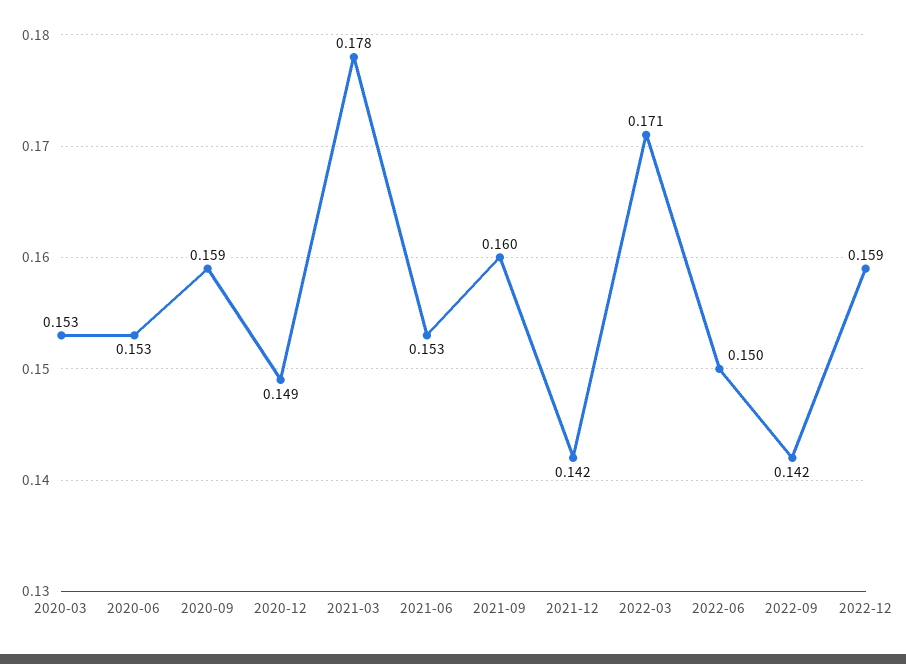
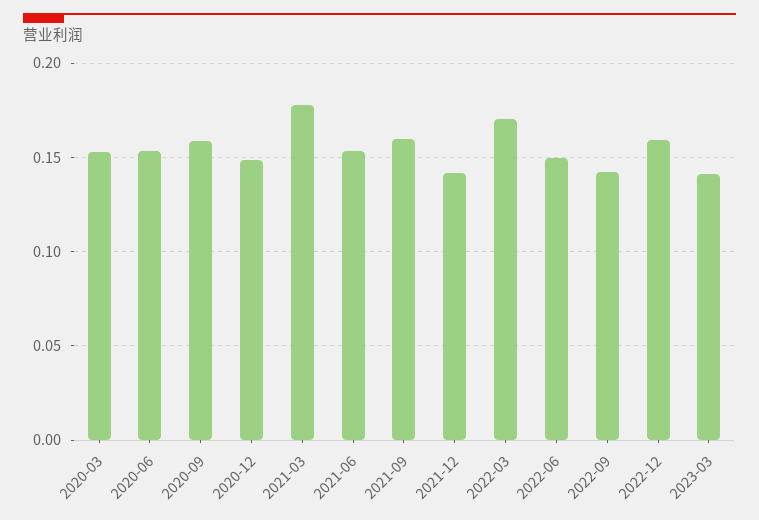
2023-03: none -> 0.14

